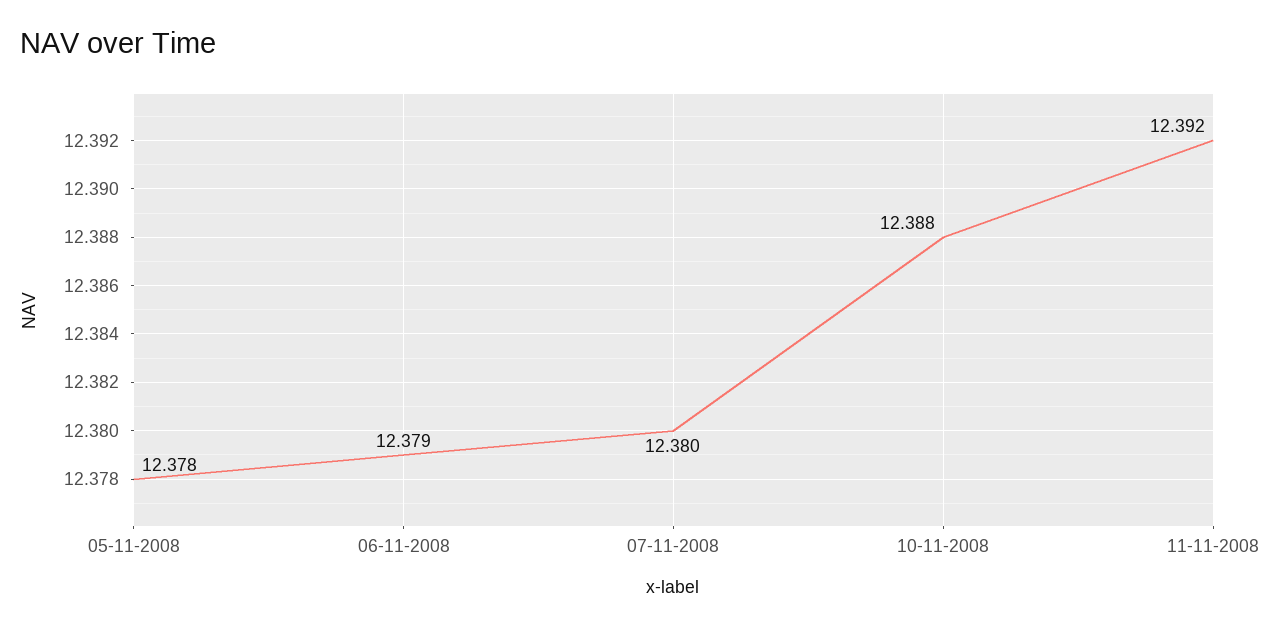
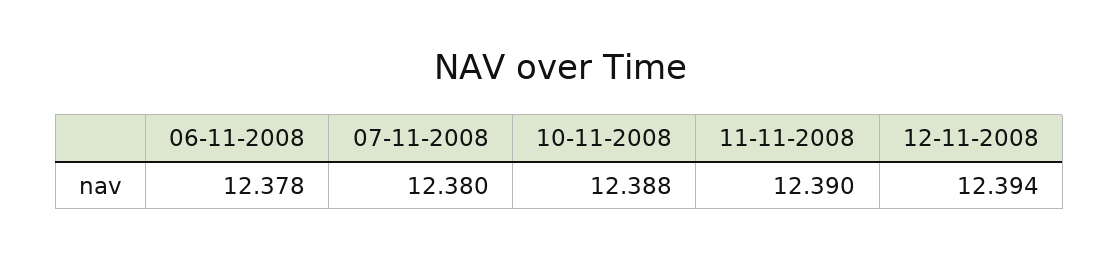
05-11-2008: 12.378 -> none
06-11-2008: 12.379 -> 12.378
11-11-2008: 12.392 -> 12.39
12-11-2008: none -> 12.394

